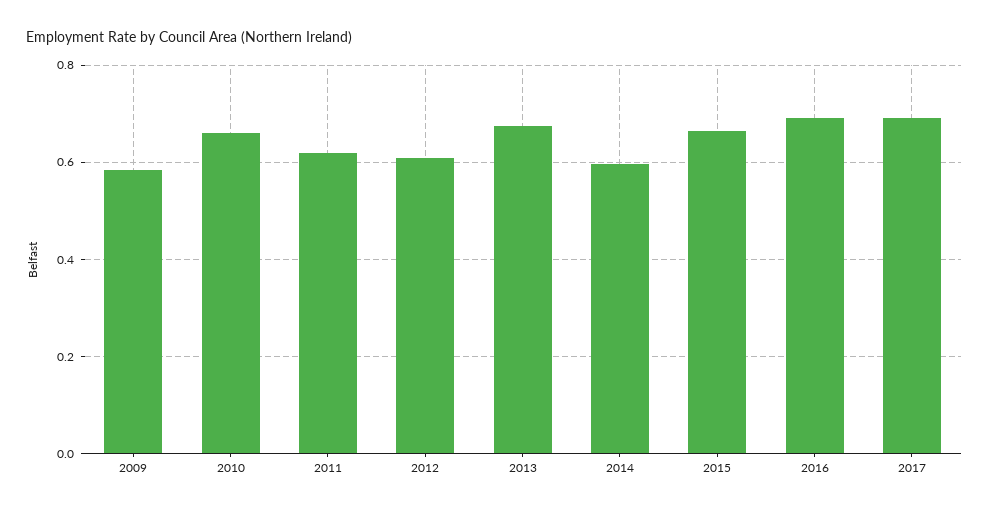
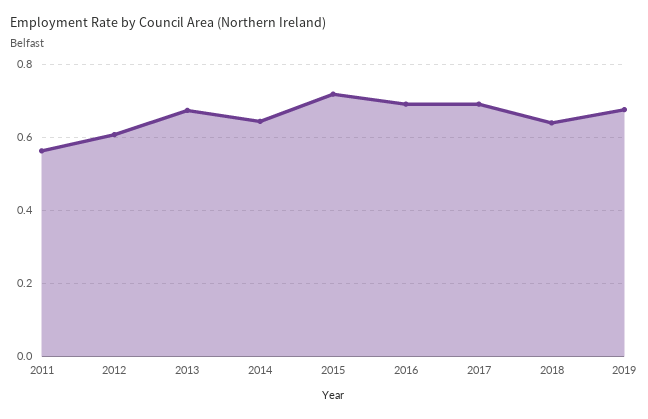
2009: 0.58 -> none
2010: 0.66 -> none
2011: 0.62 -> 0.56
2014: 0.6 -> 0.64
2015: 0.66 -> 0.72
2018: none -> 0.64
2019: none -> 0.68

